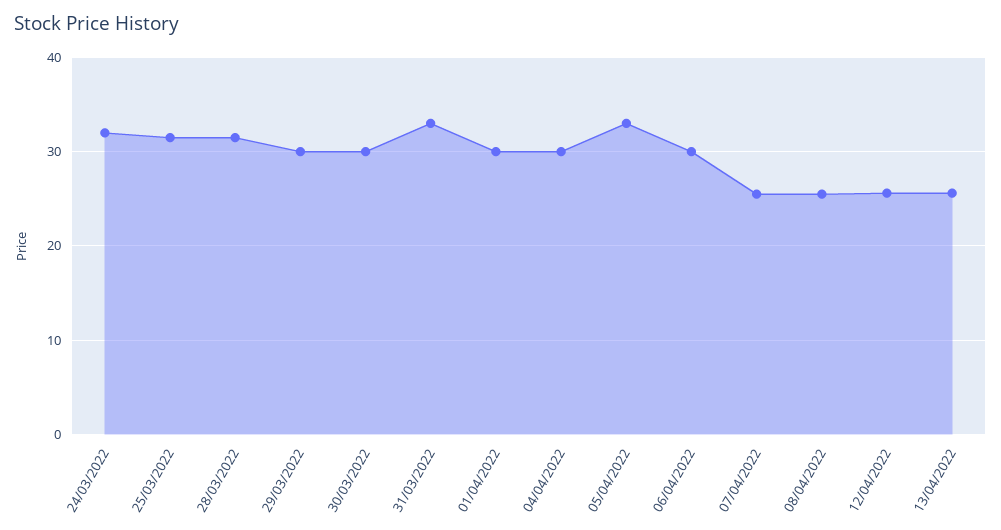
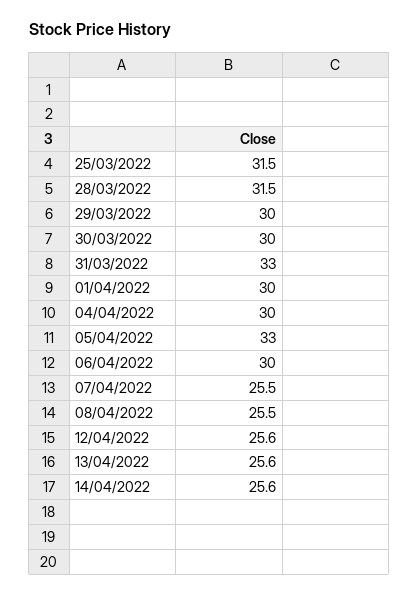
24/03/2022: 32 -> none
14/04/2022: none -> 25.6

